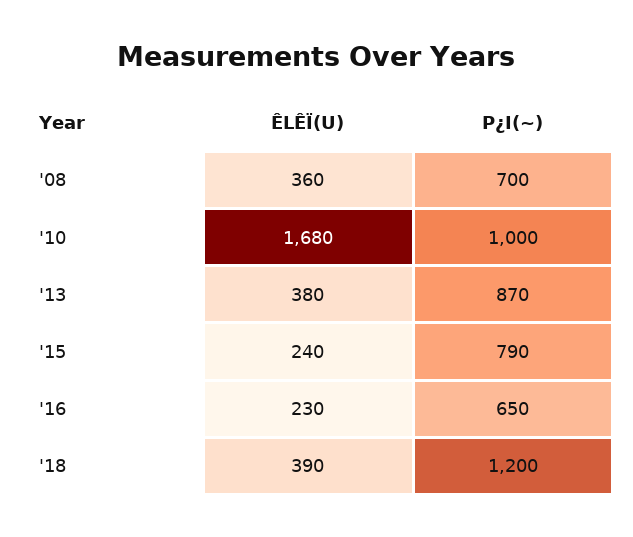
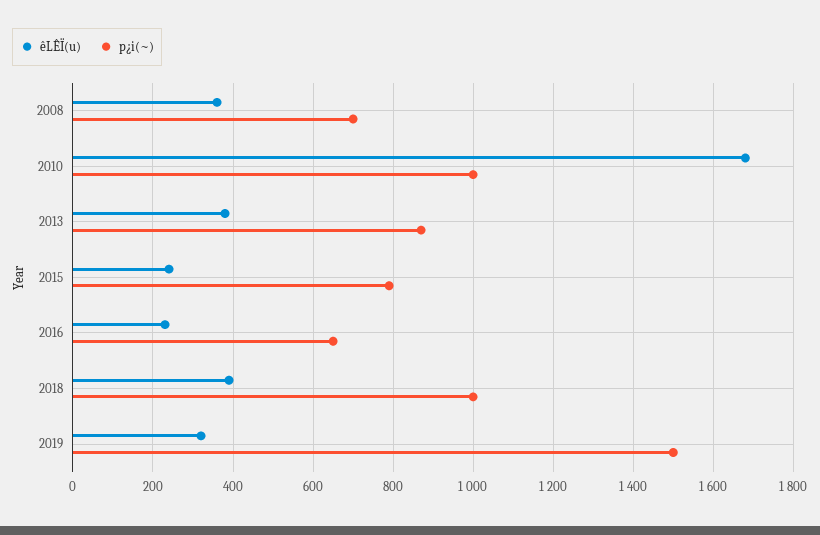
P¿I(~), '18: 1200 -> 1000
ÊLÊÏ(U), 2019: none -> 320
P¿I(~), 2019: none -> 1500

